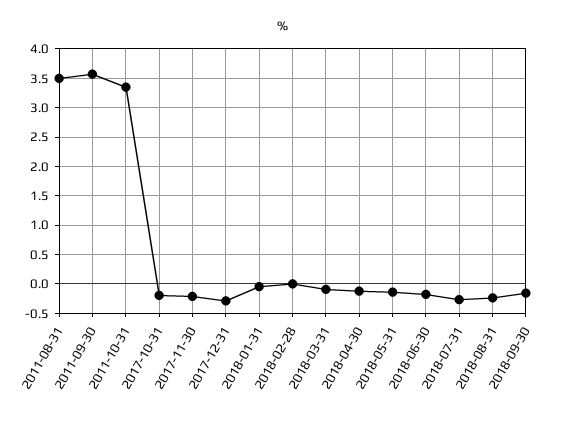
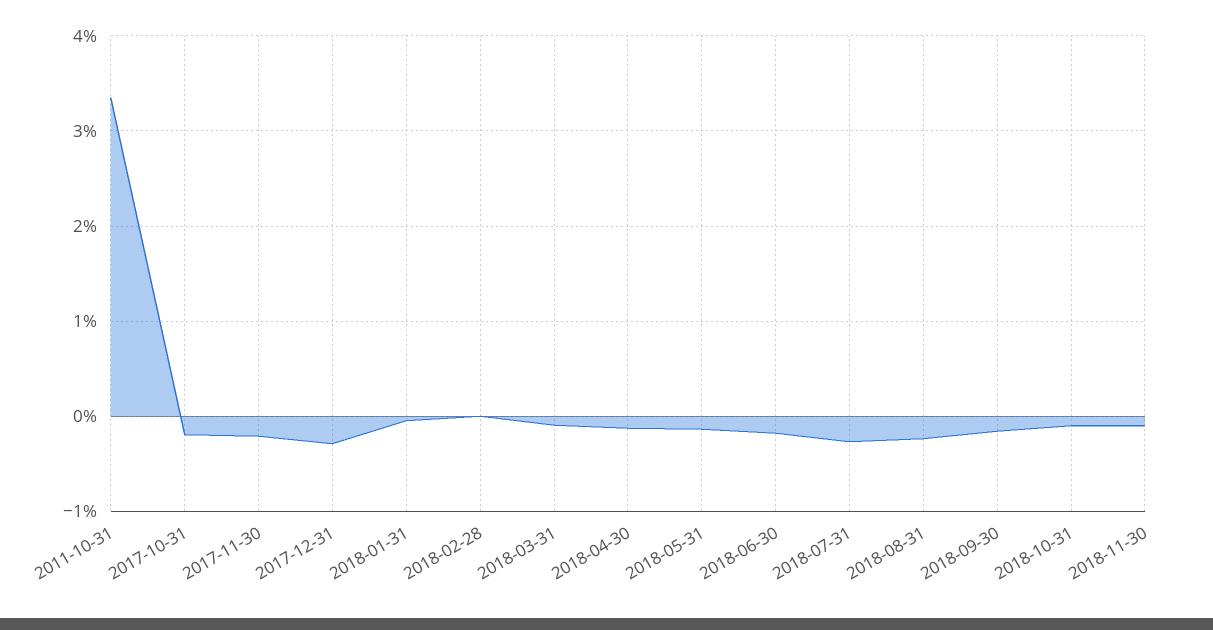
2011-08-31: 3.5 -> none
2011-09-30: 3.5 -> none
2018-10-31: none -> -0.1
2018-11-30: none -> -0.1

